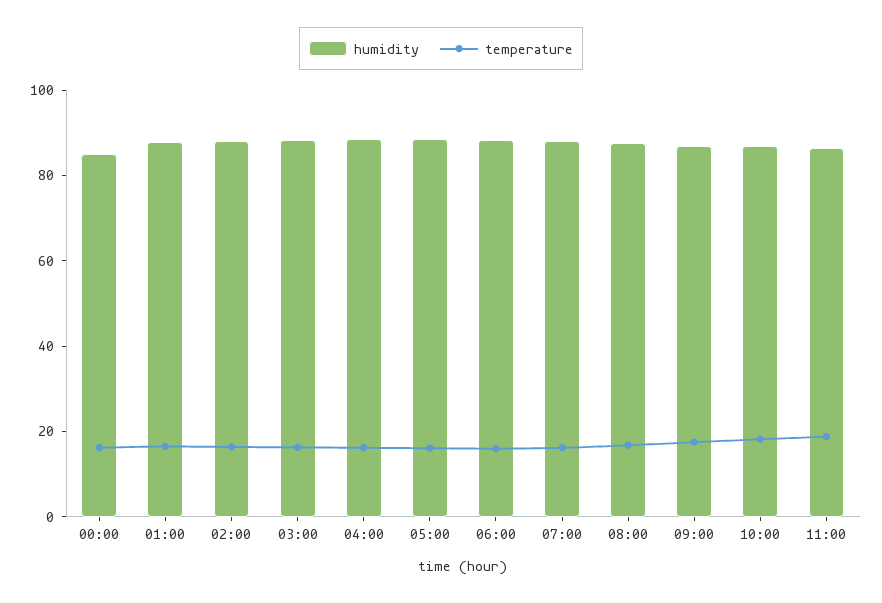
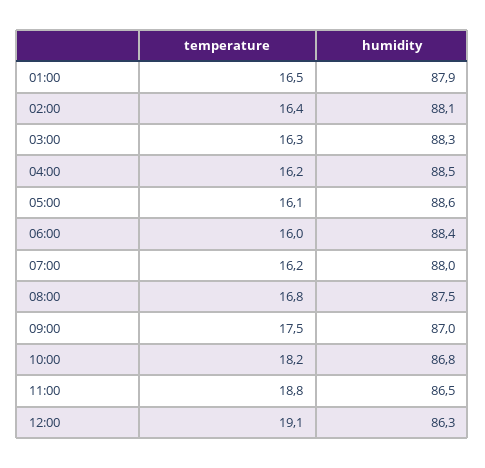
humidity, 00:00: 85 -> none
temperature, 00:00: 15 -> none
temperature, 12:00: none -> 19.1
humidity, 12:00: none -> 86.3

